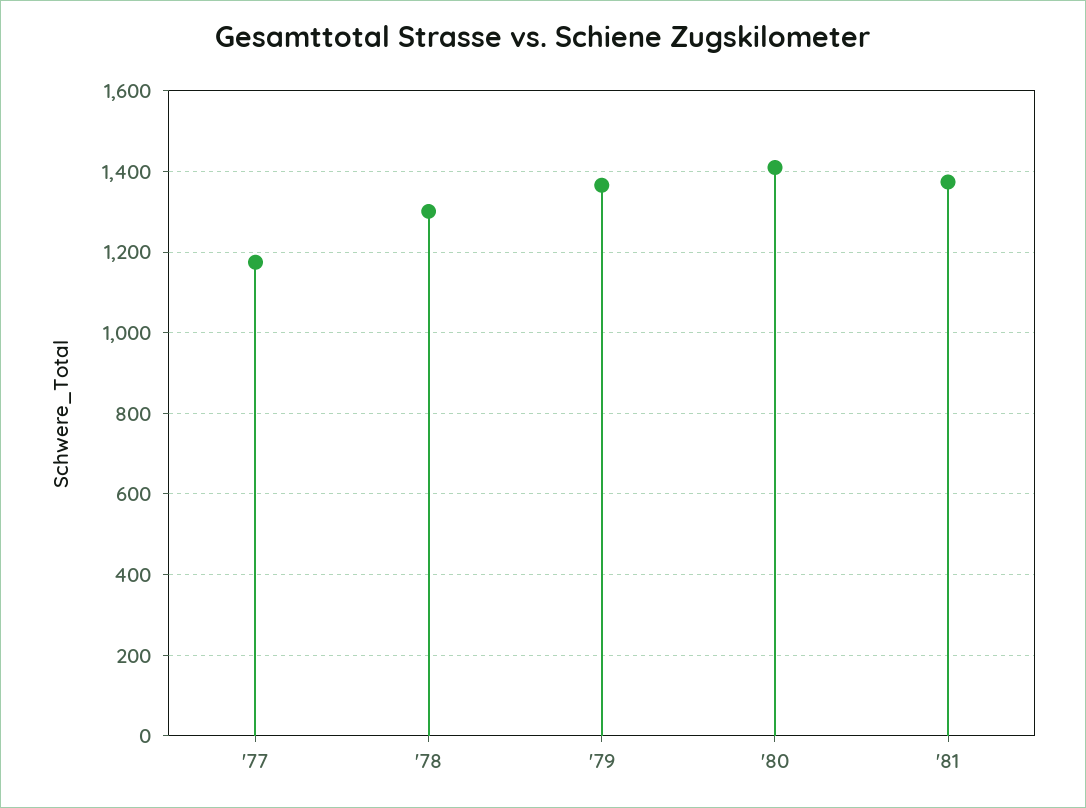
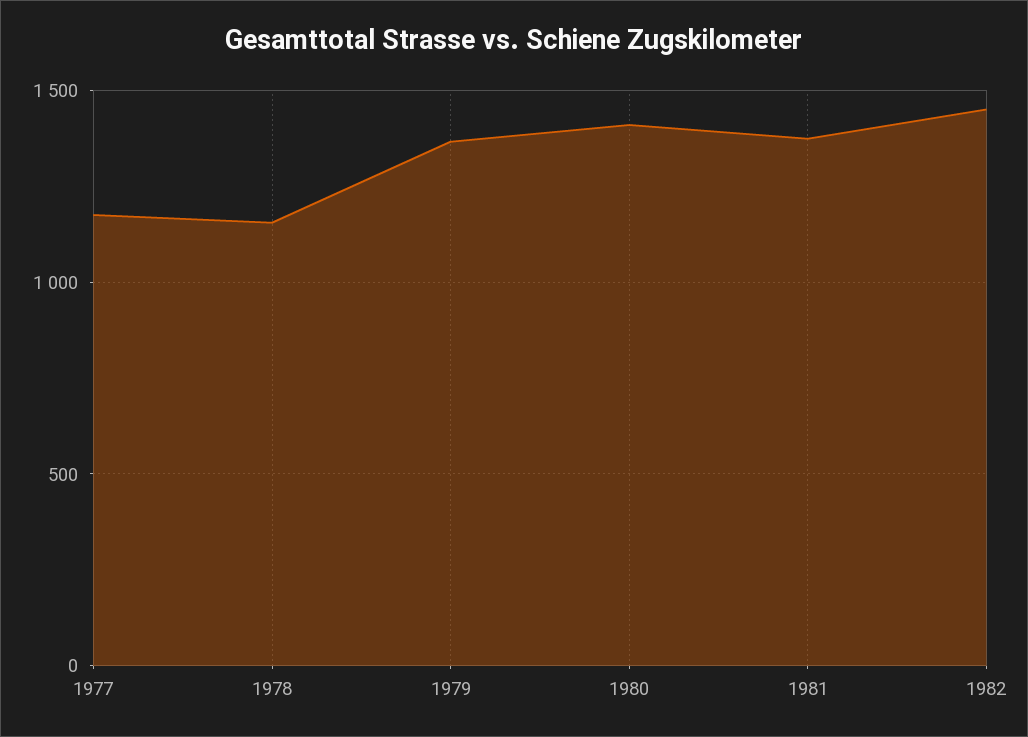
'78: 1300 -> 1150
1982: none -> 1450

